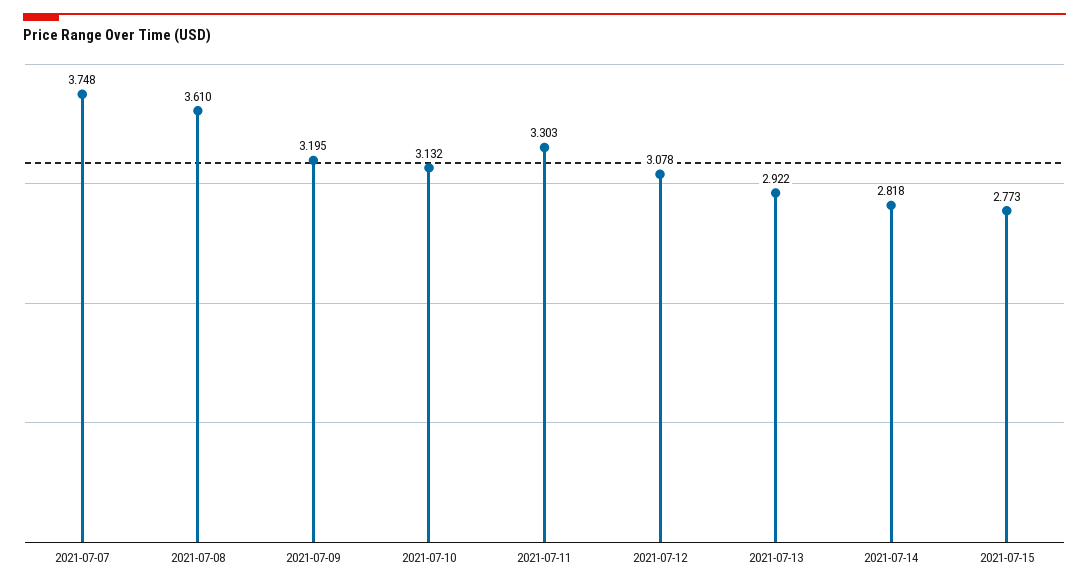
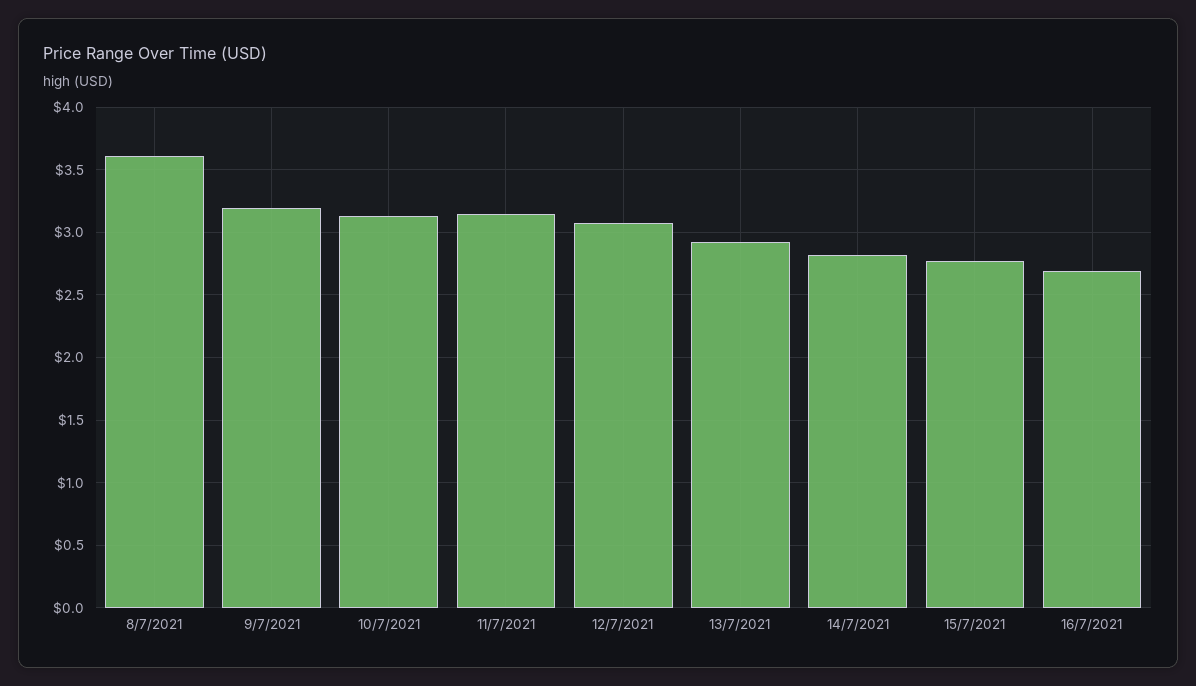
2021-07-07: 3.748 -> none
2021-07-11: 3.303 -> 3.15
16/7/2021: none -> 2.7

